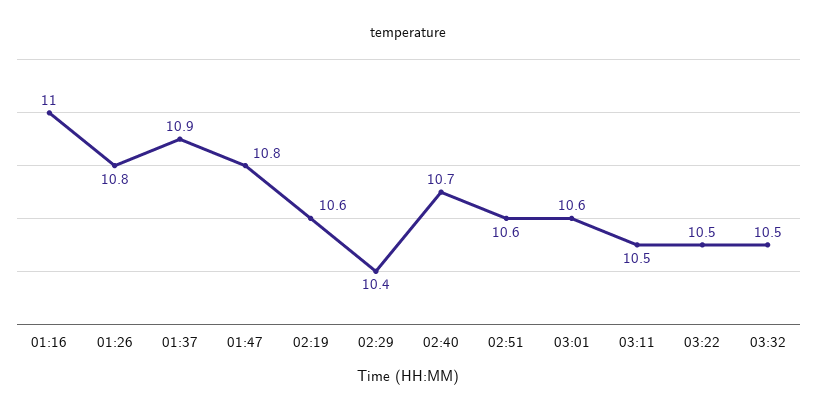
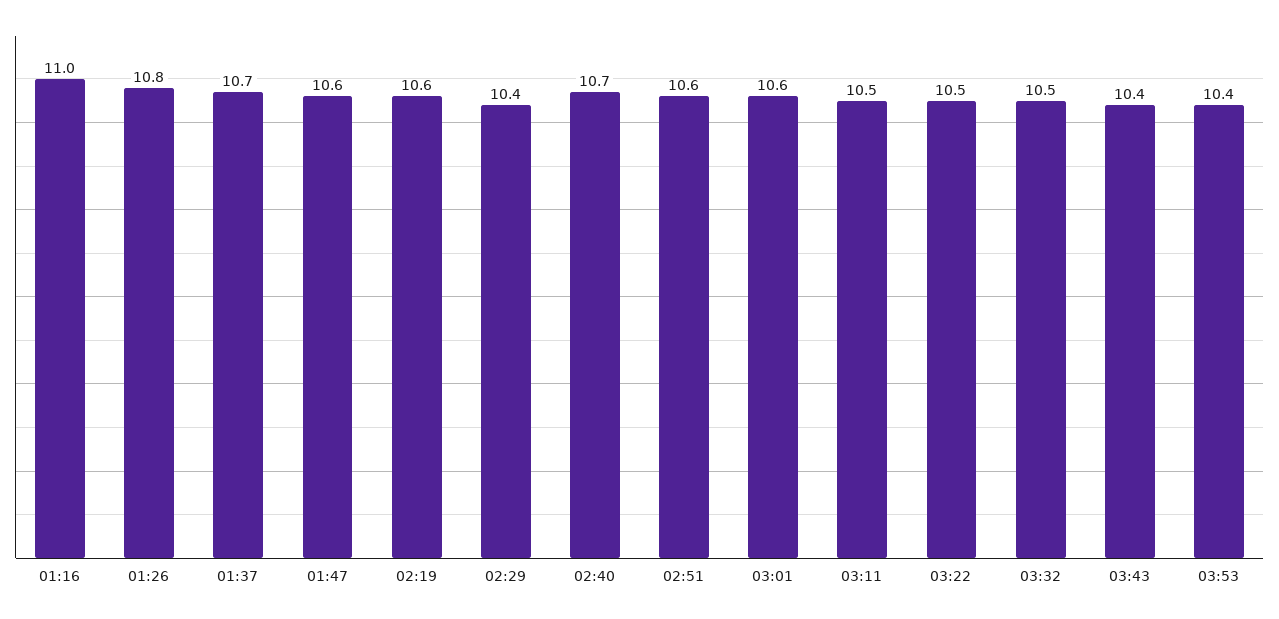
01:37: 10.9 -> 10.7
01:47: 10.8 -> 10.6
03:43: none -> 10.4
03:53: none -> 10.4

